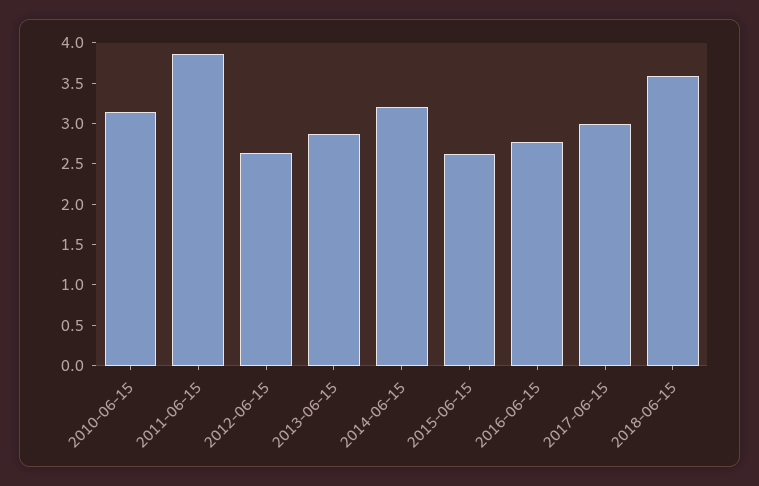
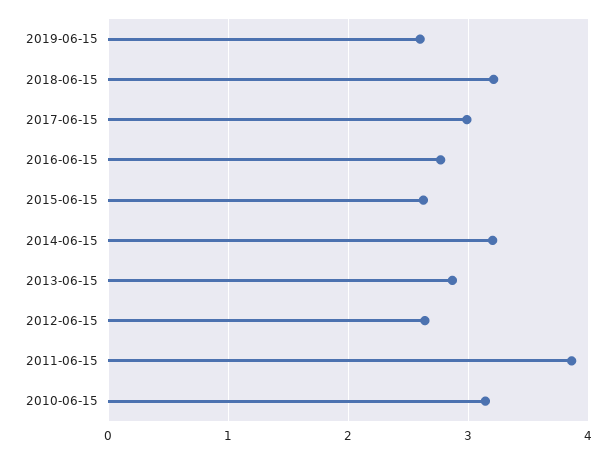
2018-06-15: 3.6 -> 3.2
2019-06-15: none -> 2.6

